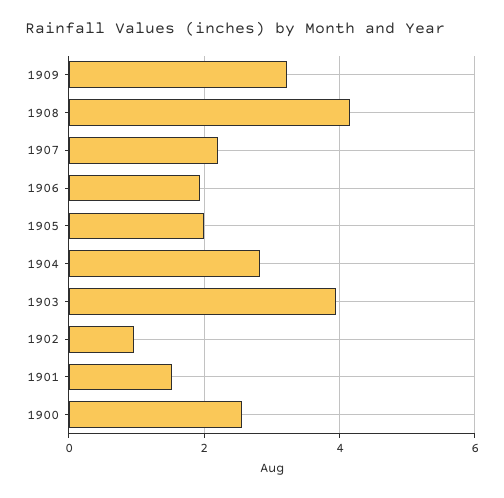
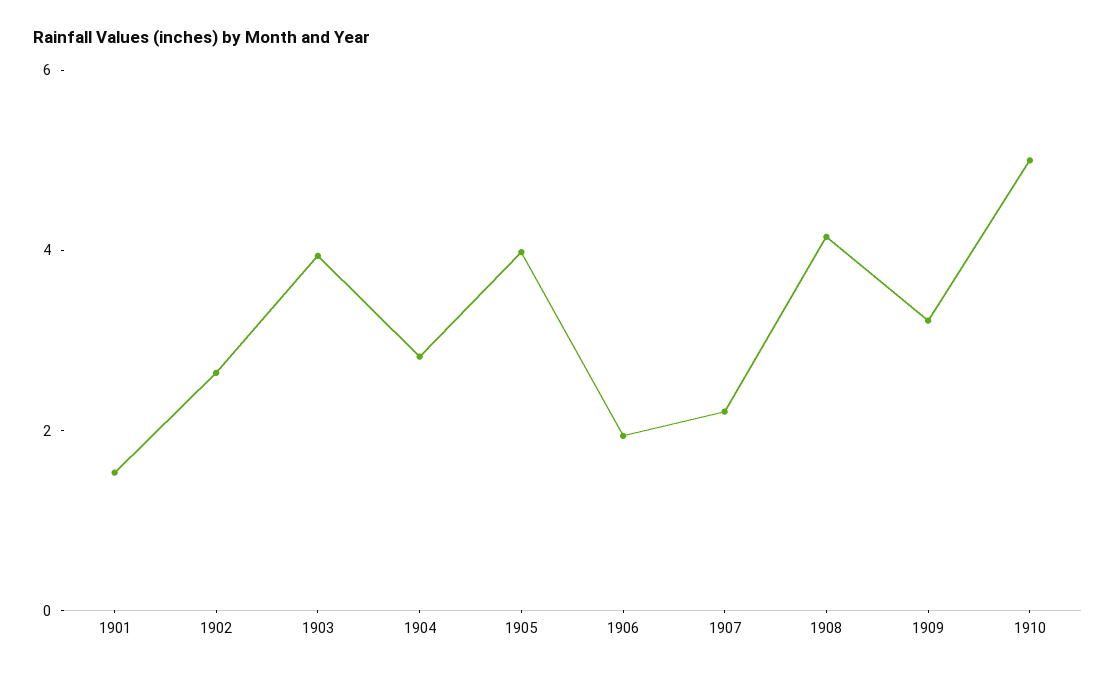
1905: 2 -> 4
1902: 1 -> 2.5
1900: 2.6 -> none
1910: none -> 5

